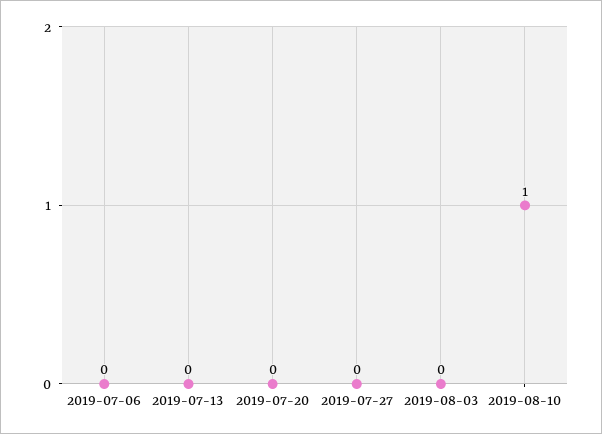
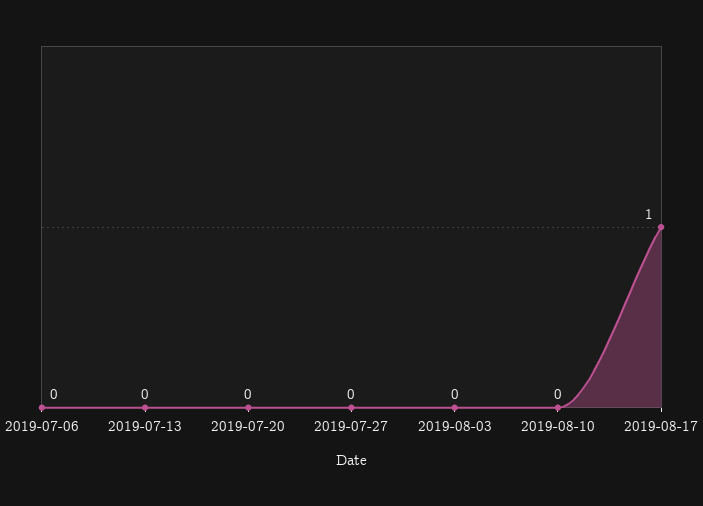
2019-08-10: 1 -> 0
2019-08-17: none -> 1

